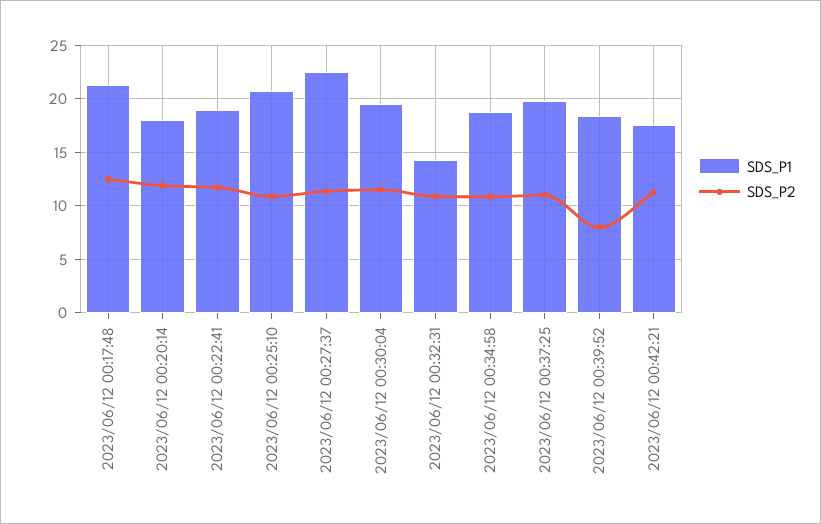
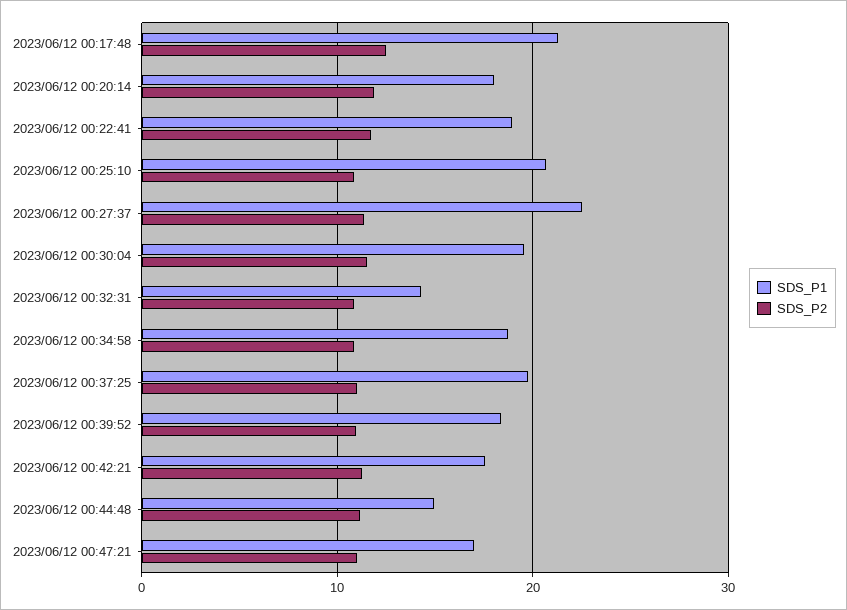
SDS_P2, 2023/06/12 00:39:52: 8 -> 11
SDS_P1, 2023/06/12 00:44:48: none -> 15
SDS_P2, 2023/06/12 00:44:48: none -> 11
SDS_P1, 2023/06/12 00:47:21: none -> 17
SDS_P2, 2023/06/12 00:47:21: none -> 11

